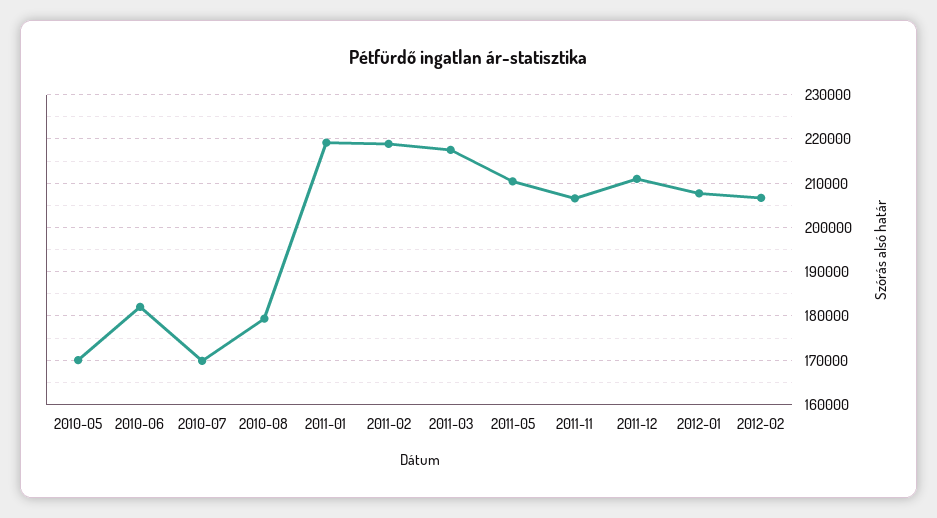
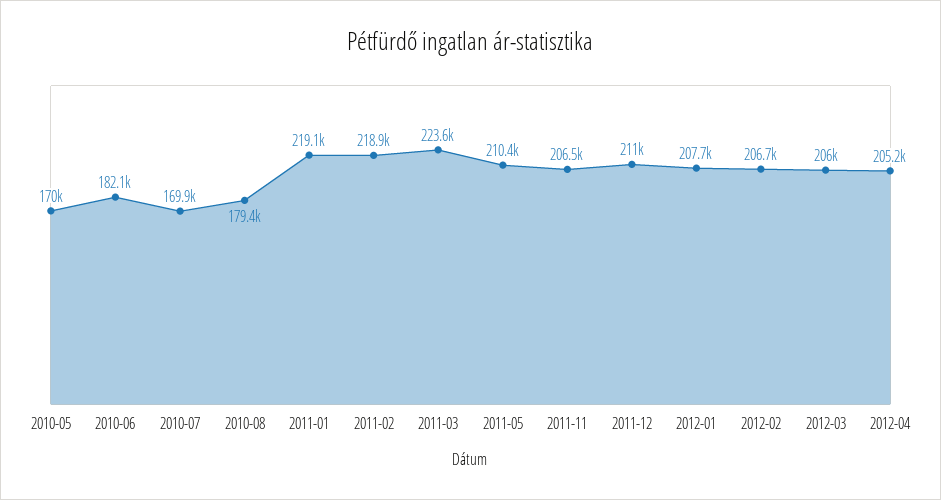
2011-03: 218000 -> 223600
2012-03: none -> 206000
2012-04: none -> 205200

